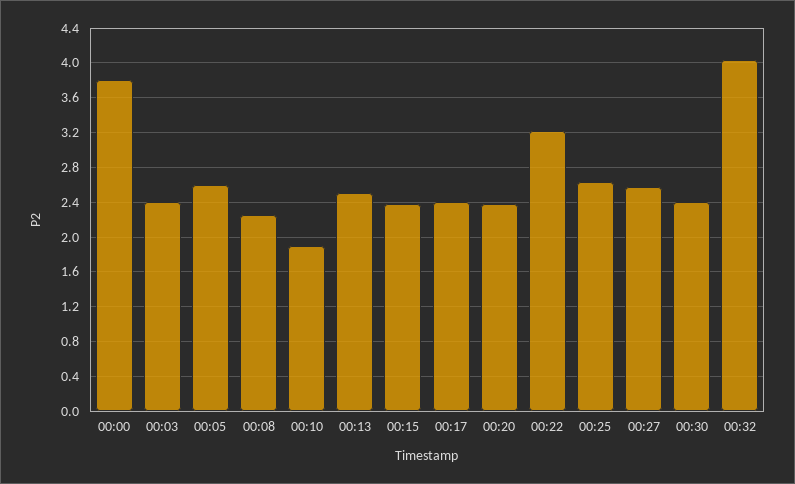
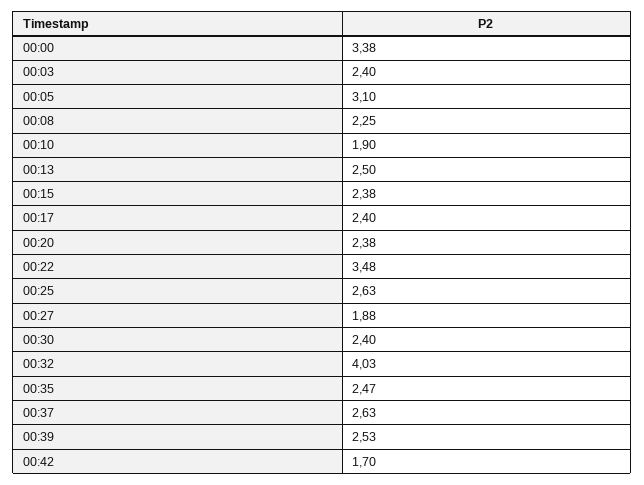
00:00: 3.8 -> 3.38
00:05: 2.6 -> 3.1
00:22: 3.2 -> 3.48
00:27: 2.6 -> 1.88
00:35: none -> 2.47
00:37: none -> 2.63
00:39: none -> 2.53
00:42: none -> 1.7

